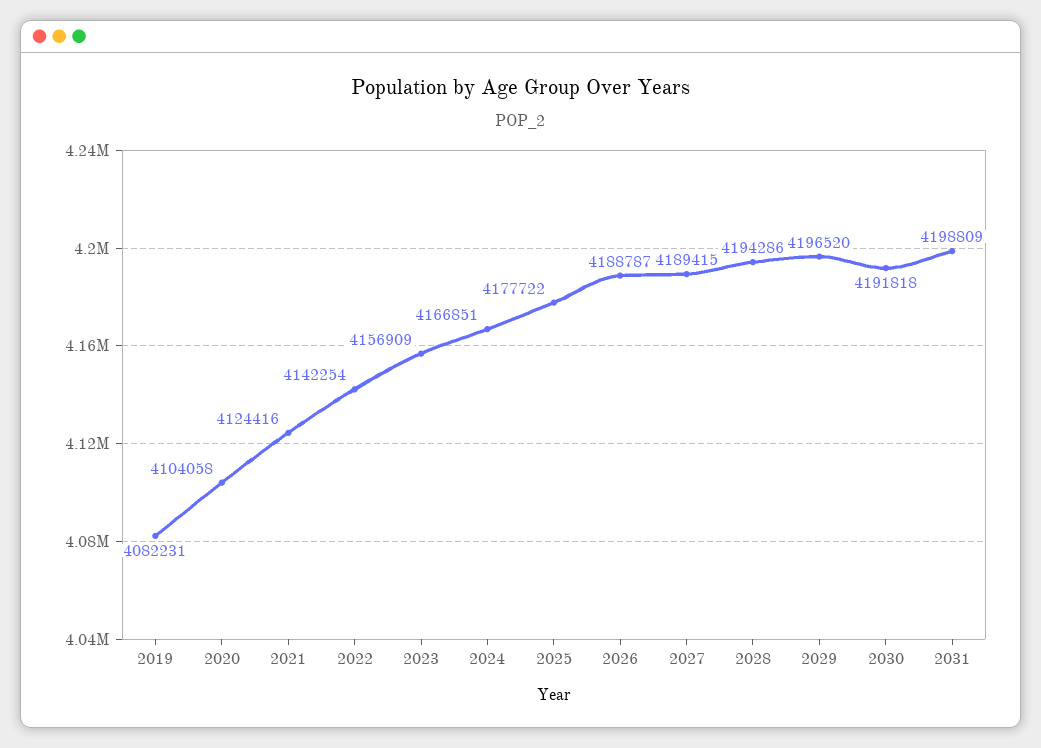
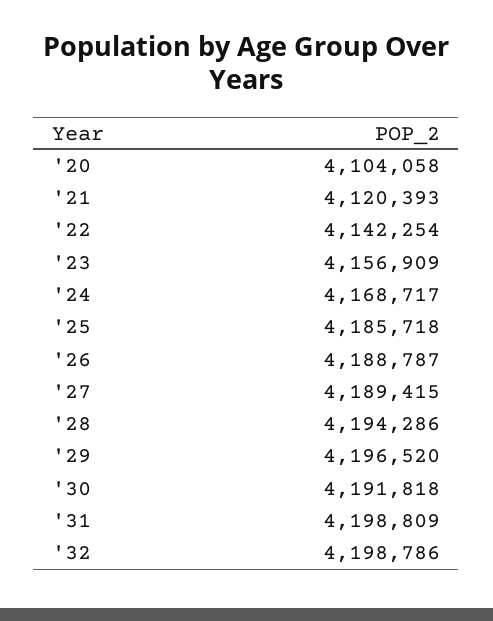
2019: 4082231 -> none
2021: 4124416 -> 4120393
2024: 4166851 -> 4168717
2025: 4177722 -> 4185718
'32: none -> 4198786

